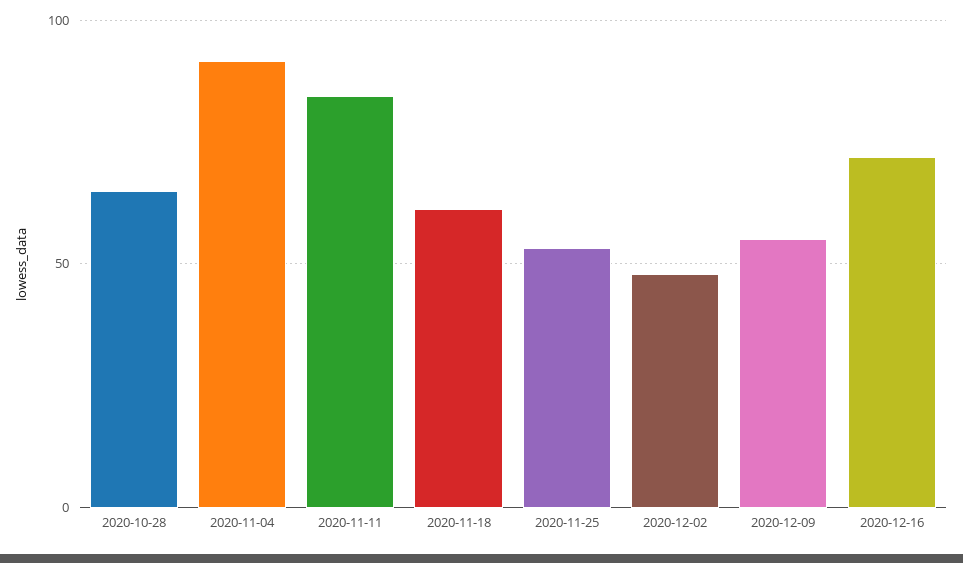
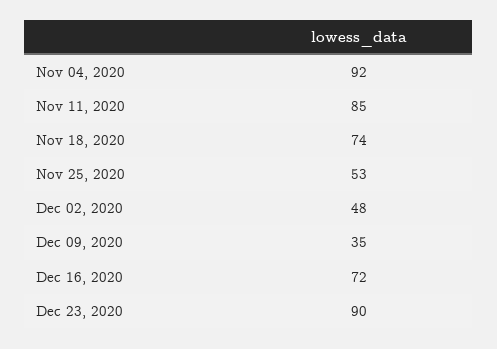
2020-10-28: 65 -> none
2020-11-18: 60 -> 74
2020-12-09: 55 -> 35
Dec 23, 2020: none -> 90

